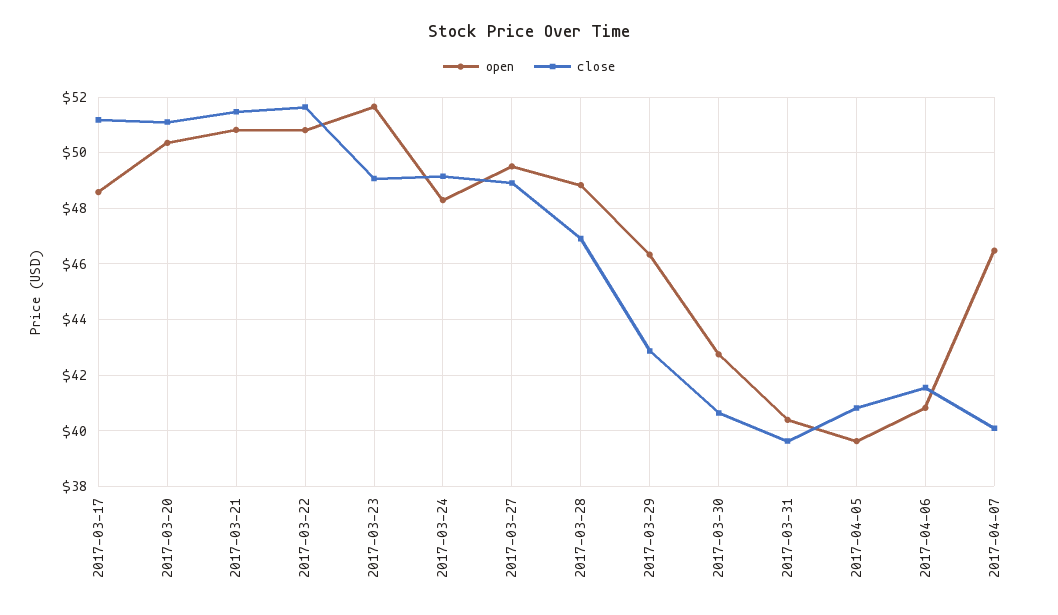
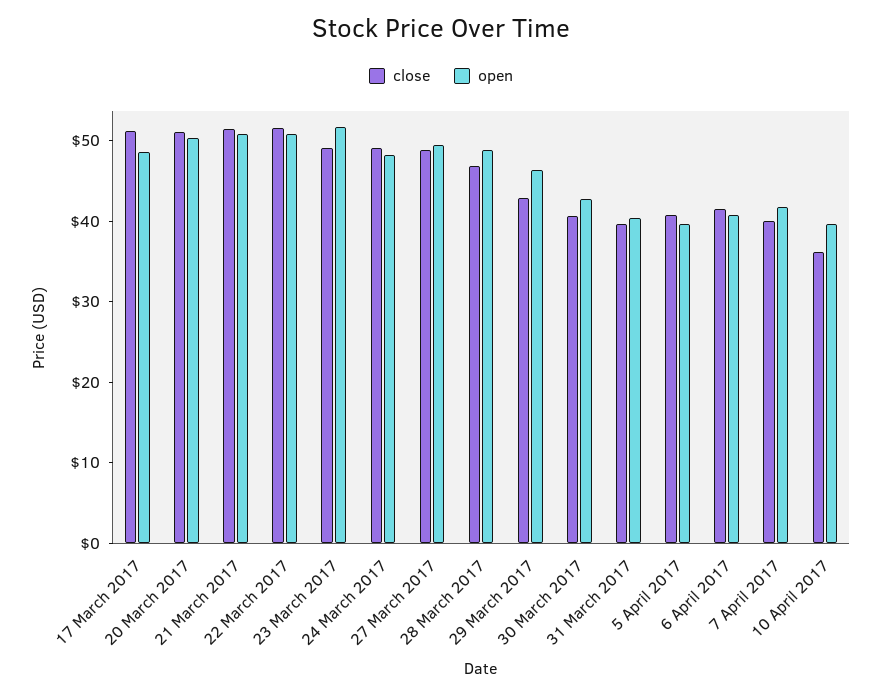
open, 2017-04-07: 46.5 -> 42
close, 10 April 2017: none -> 36
open, 10 April 2017: none -> 40

